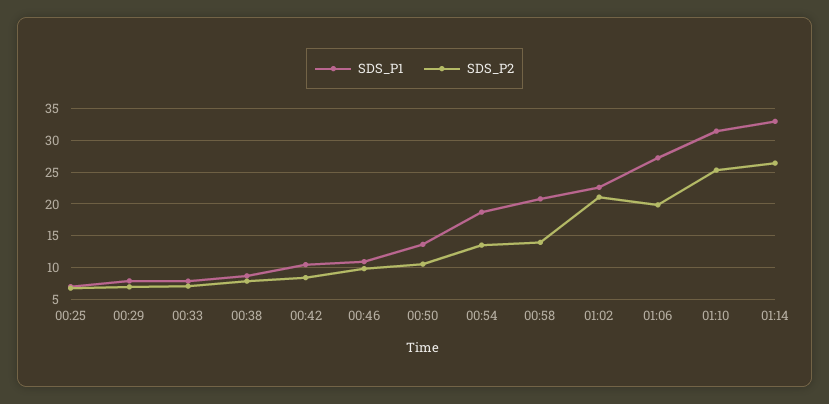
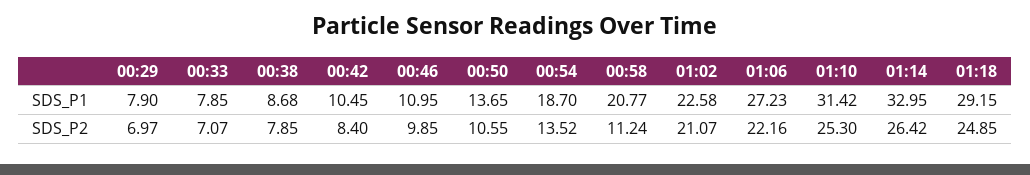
SDS_P1, 00:25: 7 -> none
SDS_P2, 00:25: 7 -> none
SDS_P2, 00:58: 14 -> 11.24
SDS_P2, 01:06: 20 -> 22.16
SDS_P1, 01:18: none -> 29.15
SDS_P2, 01:18: none -> 24.85

